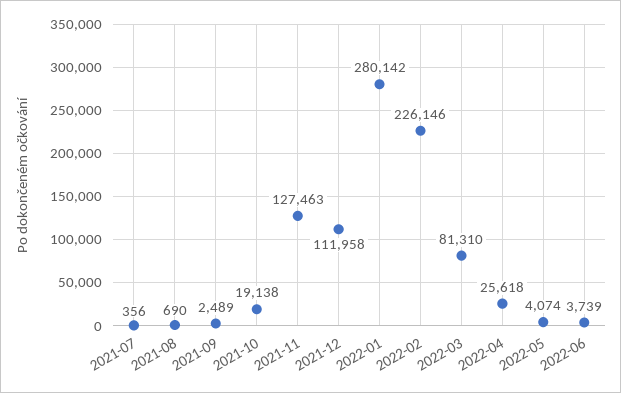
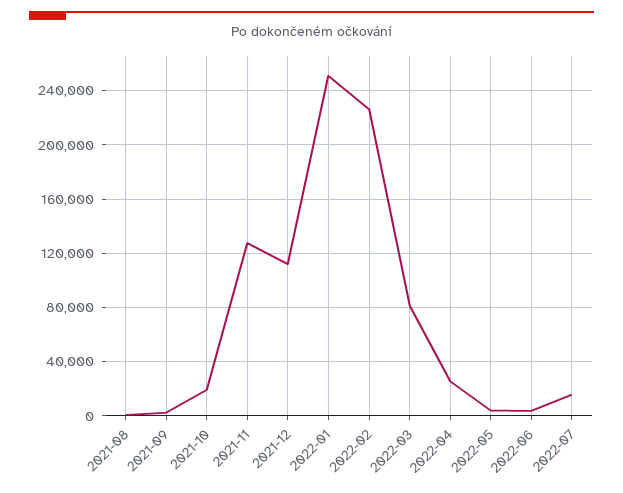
2021-07: 356 -> none
2022-01: 280142 -> 250000
2022-07: none -> 15000

